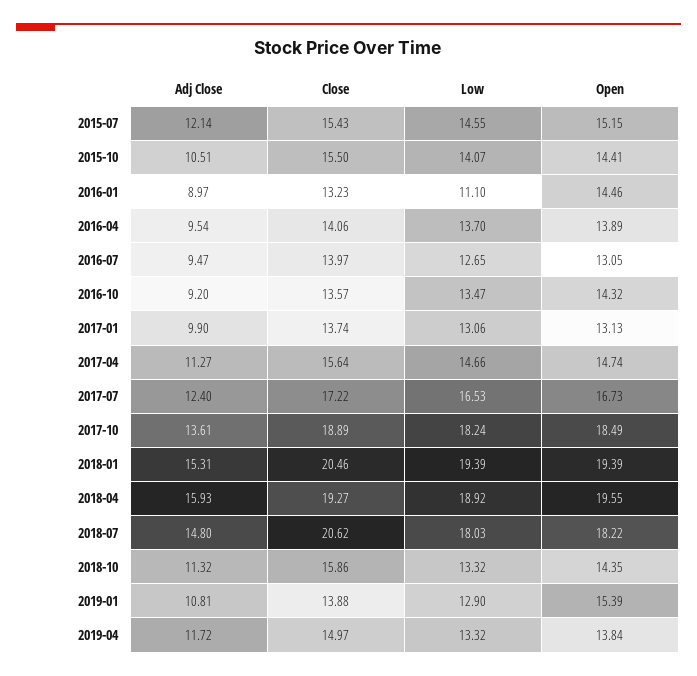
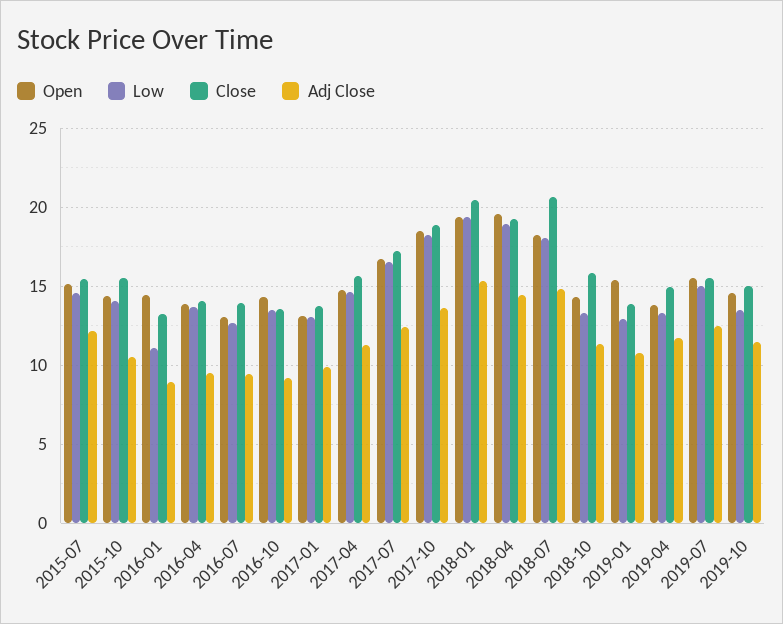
Adj Close, 2018-04: 15.93 -> 14.5
Open, 2019-07: none -> 15.5
Low, 2019-07: none -> 15
Close, 2019-07: none -> 15.5
Adj Close, 2019-07: none -> 12.5
Open, 2019-10: none -> 14.5
Low, 2019-10: none -> 13.5
Close, 2019-10: none -> 15
Adj Close, 2019-10: none -> 11.5

